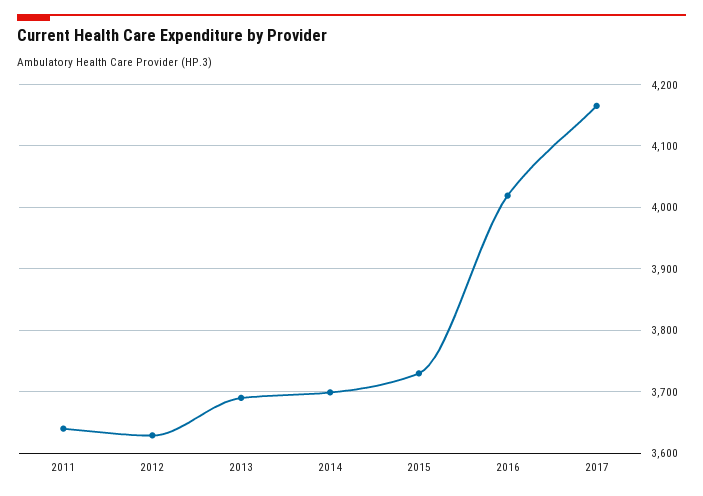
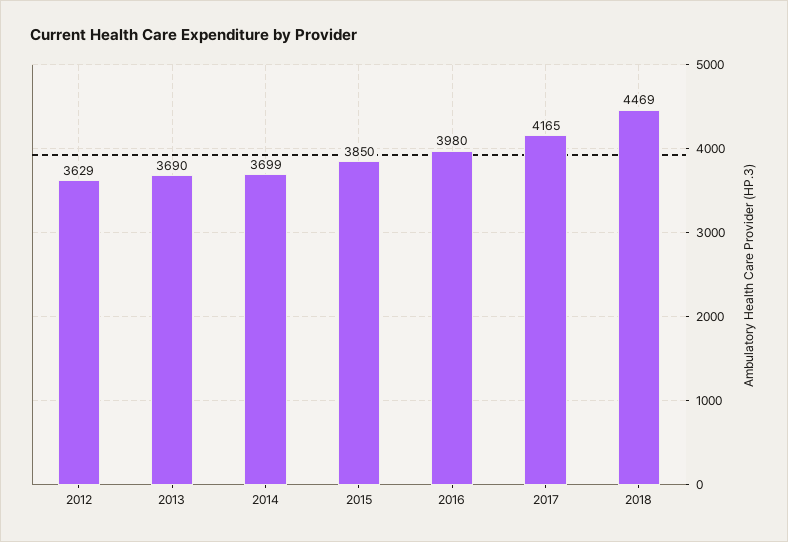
2011: 3640 -> none
2015: 3730 -> 3850
2016: 4020 -> 3980
2018: none -> 4469

